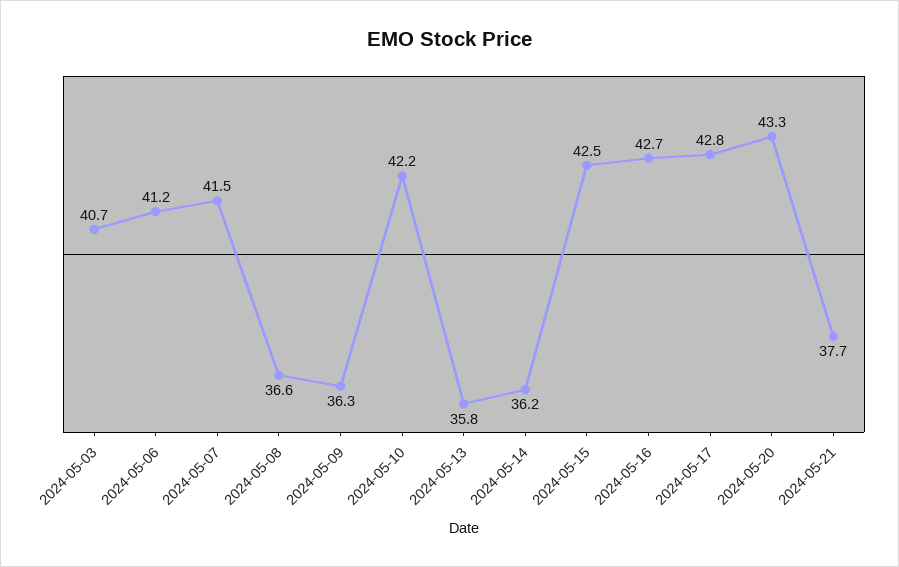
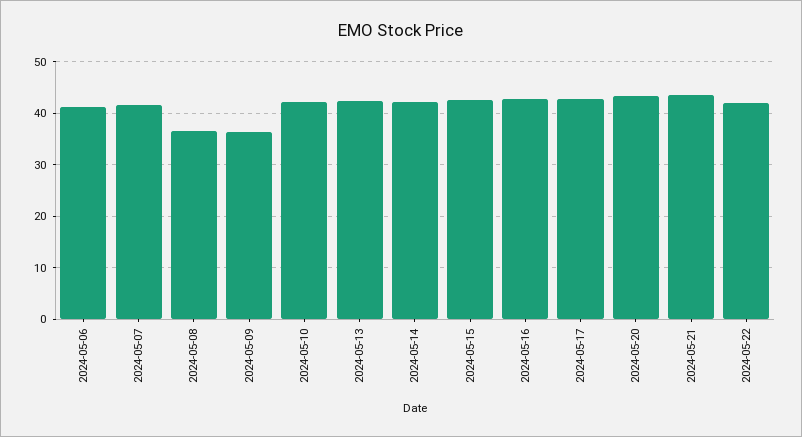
2024-05-03: 40.7 -> none
2024-05-13: 35.8 -> 42
2024-05-14: 36.2 -> 42
2024-05-21: 37.7 -> 44
2024-05-22: none -> 42

